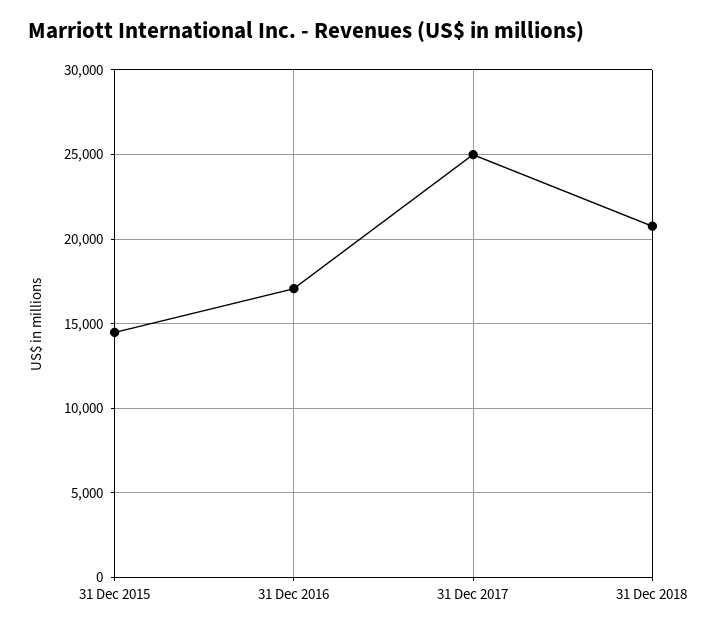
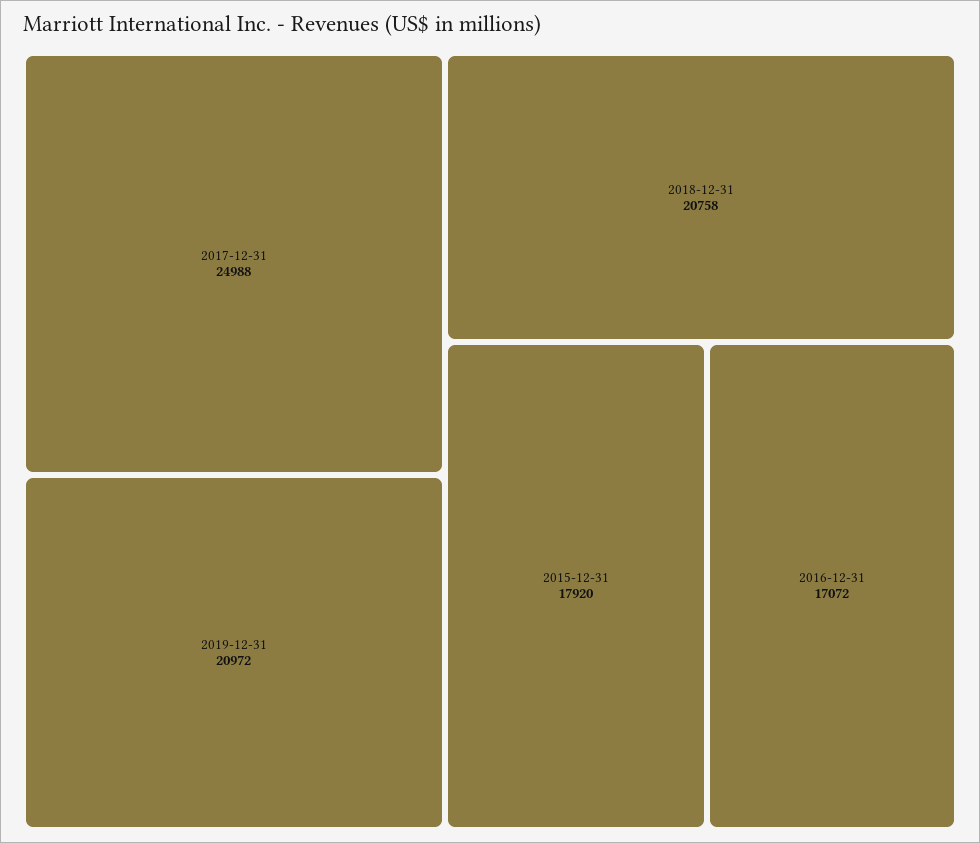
31 Dec 2015: 14500 -> 17920
2019-12-31: none -> 20972

